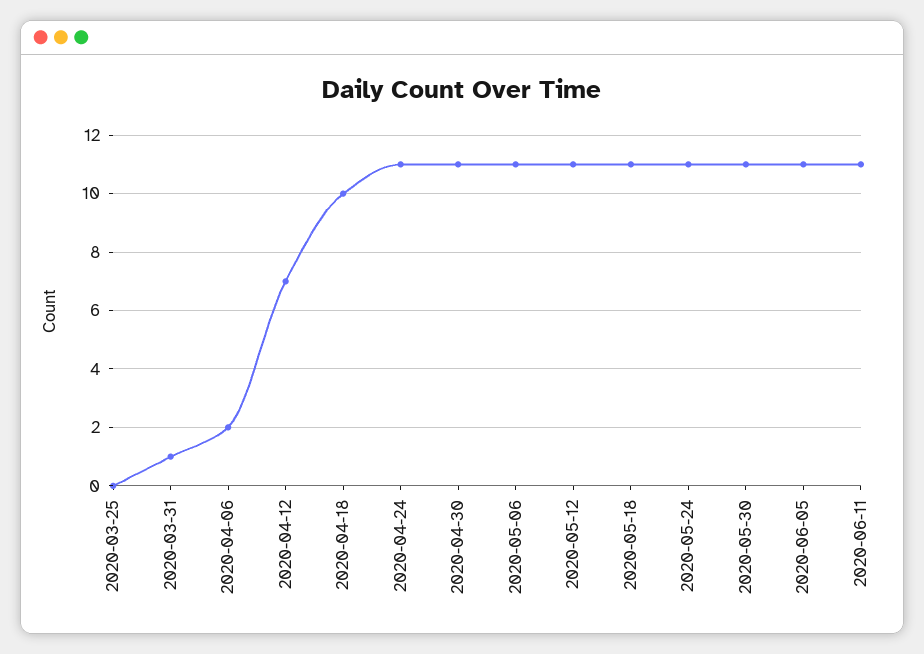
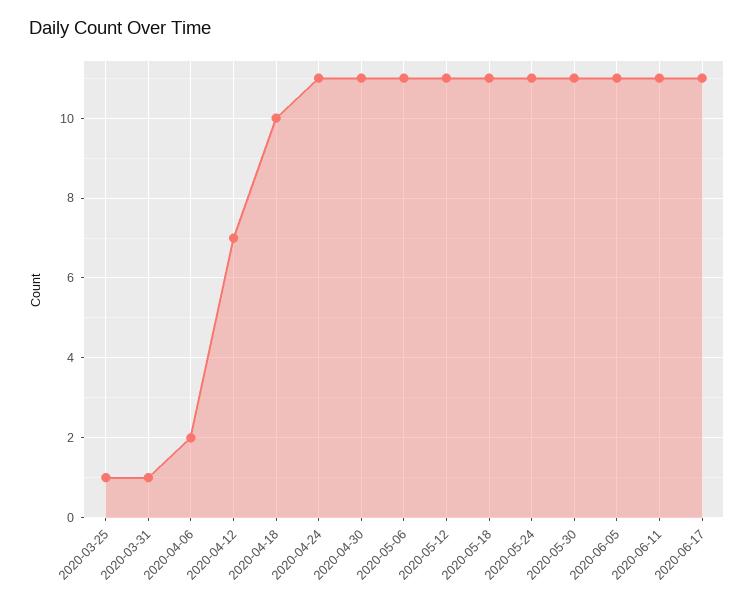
2020-03-25: 0 -> 1
2020-06-17: none -> 11

